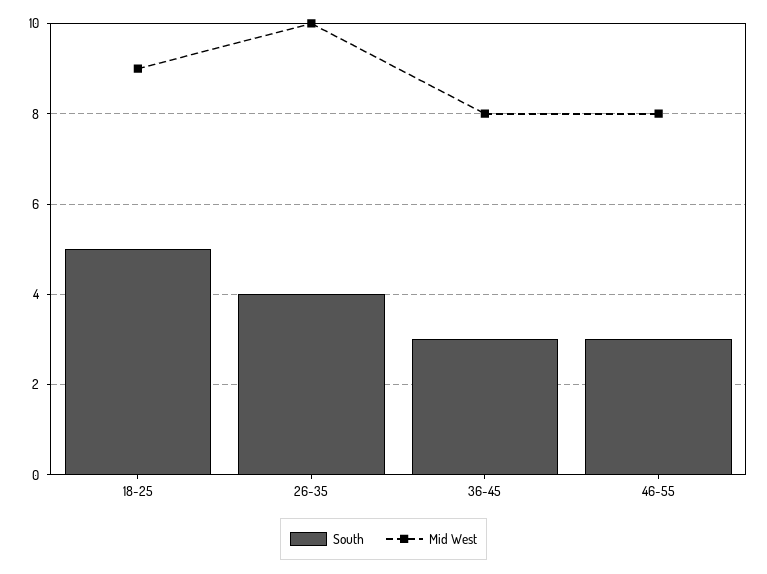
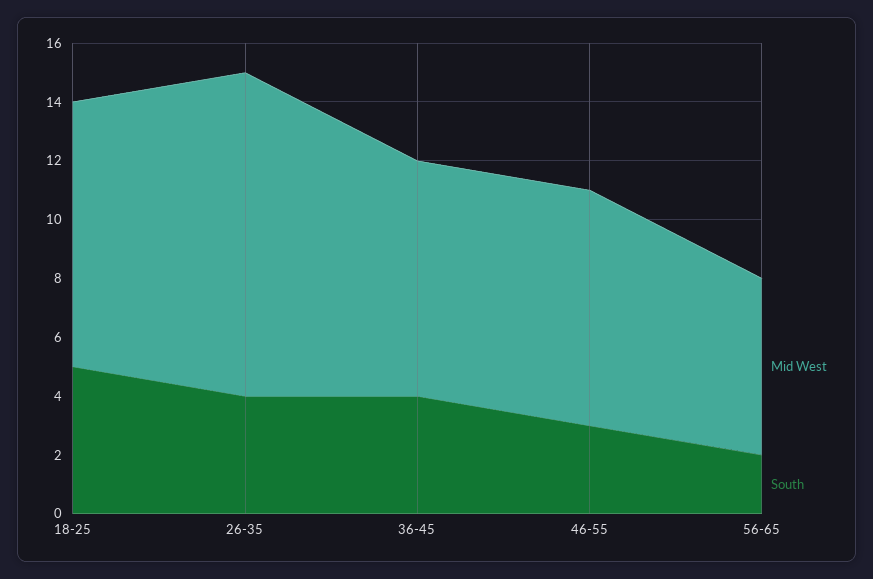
Mid West, 26-35: 10 -> 11
South, 36-45: 3 -> 4
Mid West, 56-65: none -> 6
South, 56-65: none -> 2

